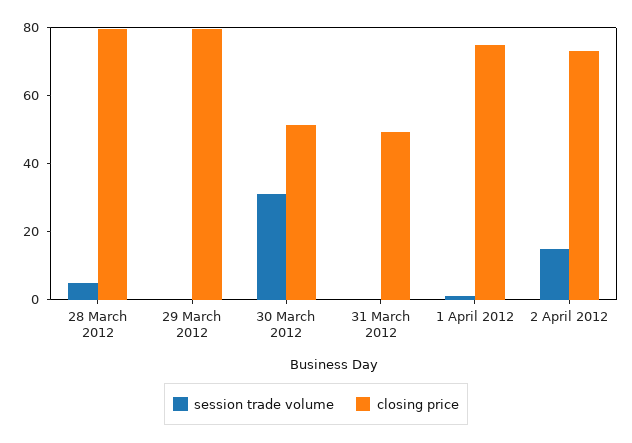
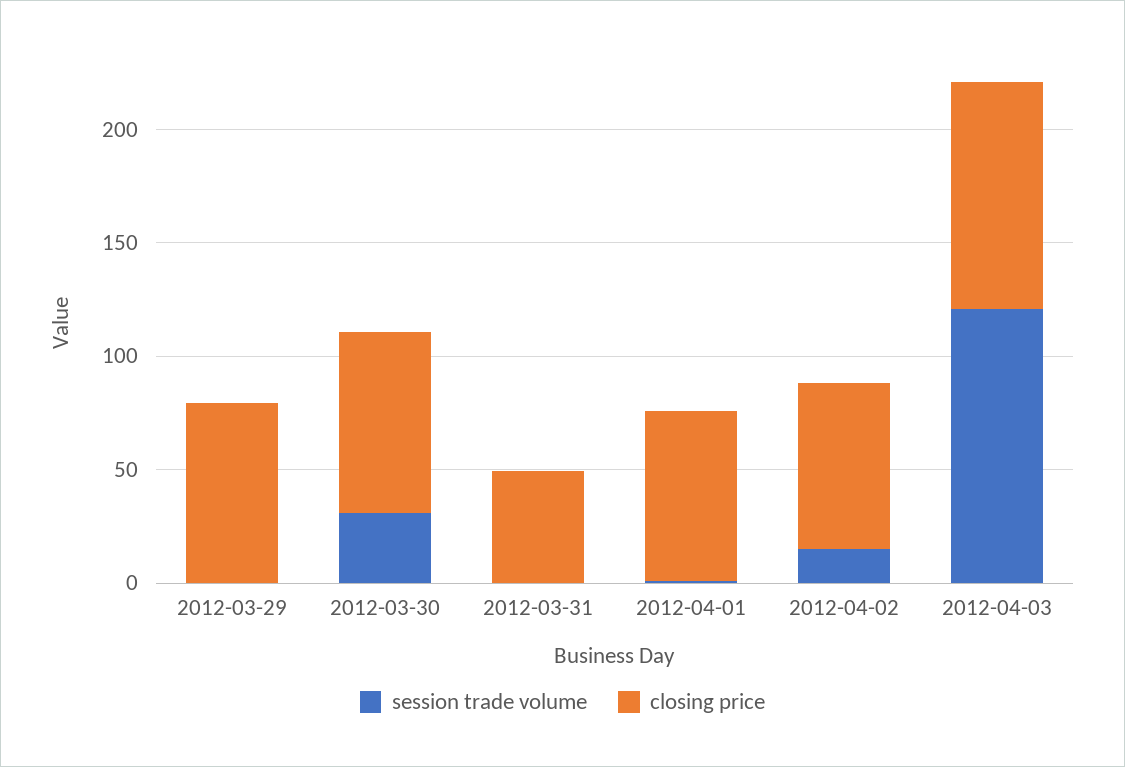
session trade volume, 28 March 2012: 5 -> none
closing price, 28 March 2012: 80 -> none
closing price, 30 March 2012: 50 -> 80
session trade volume, 2012-04-03: none -> 120
closing price, 2012-04-03: none -> 100

